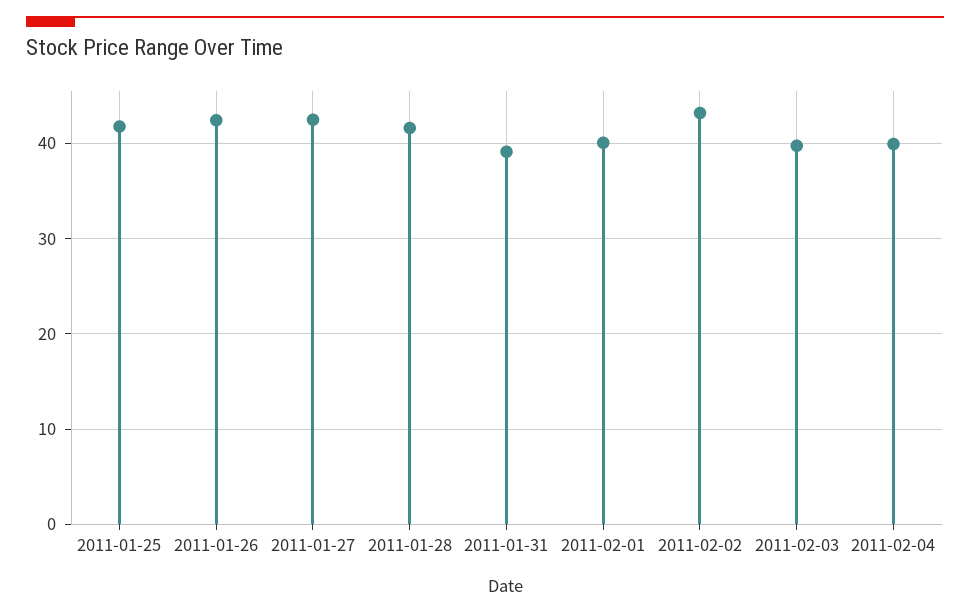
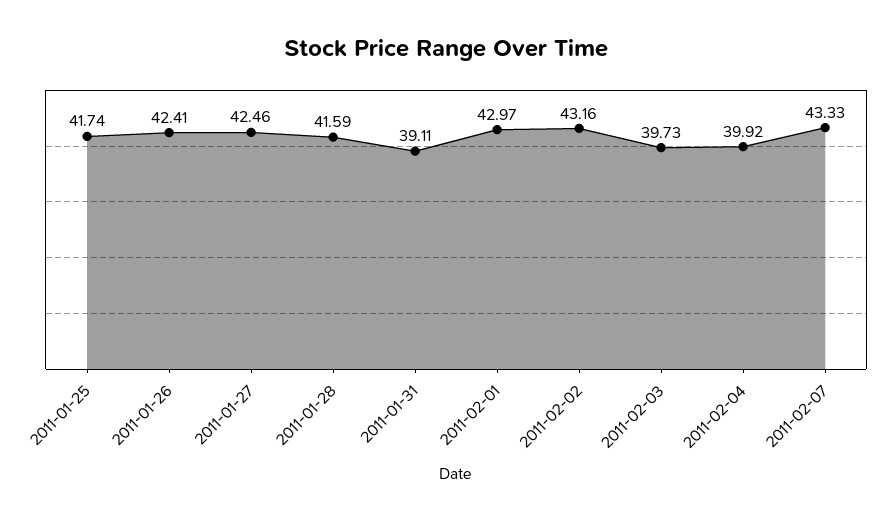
2011-02-01: 40 -> 42.97
2011-02-07: none -> 43.33

